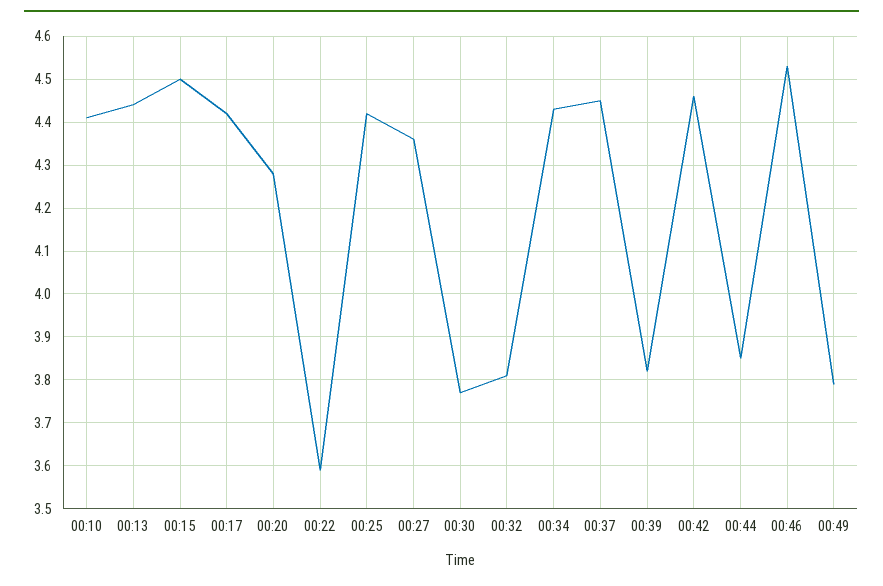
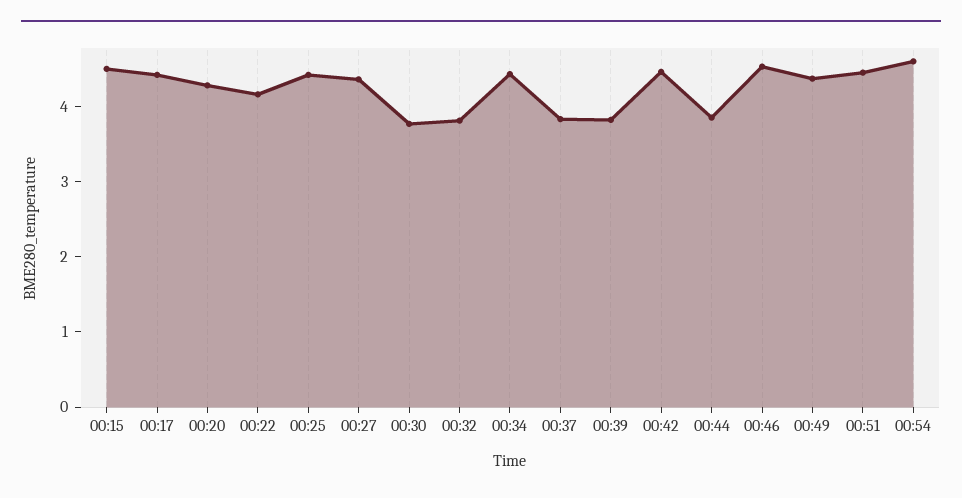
00:10: 4.4 -> none
00:13: 4.45 -> none
00:22: 3.6 -> 4.2
00:37: 4.45 -> 3.8
00:49: 3.8 -> 4.4
00:51: none -> 4.4
00:54: none -> 4.6

